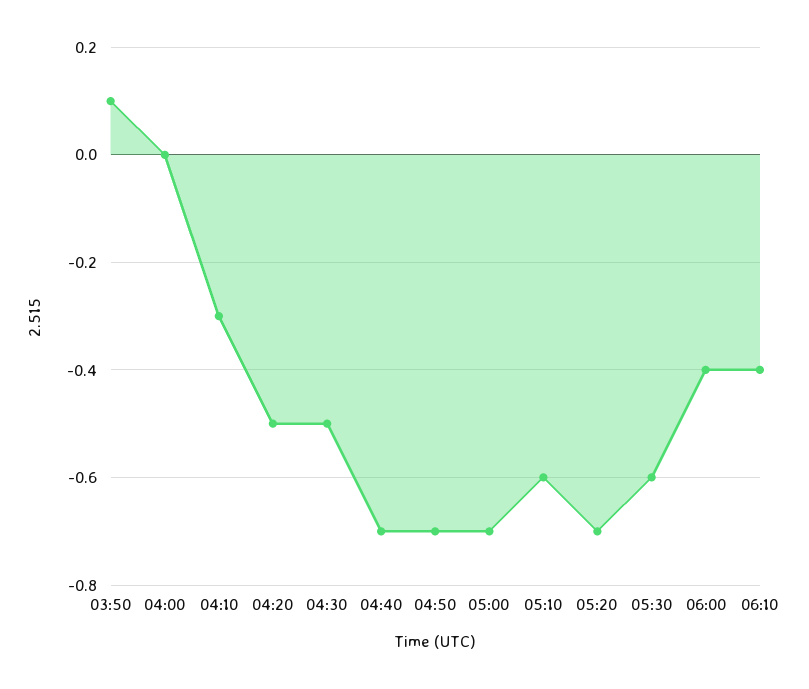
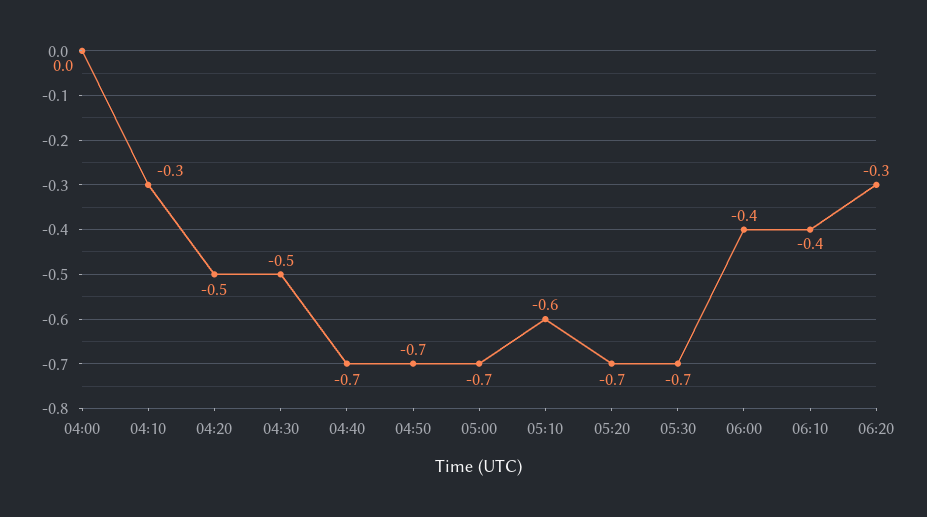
03:50: 0.1 -> none
05:30: -0.6 -> -0.7
06:20: none -> -0.3

